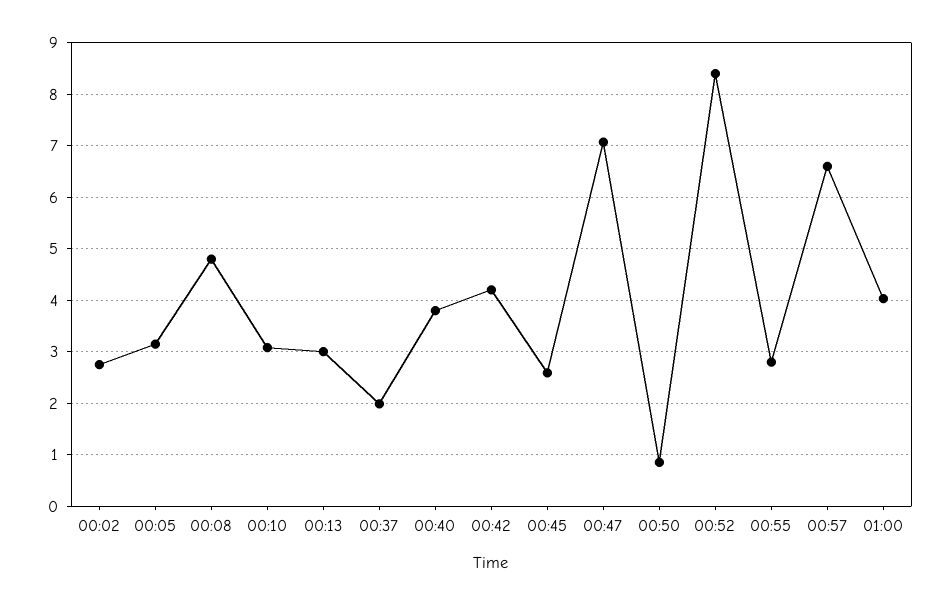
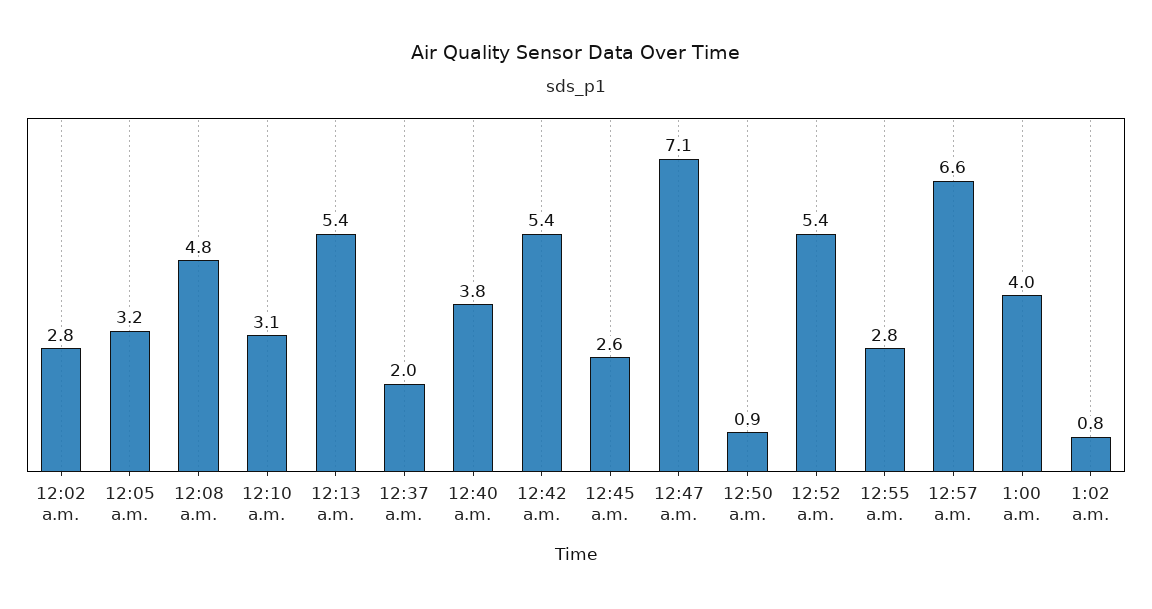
00:13: 3 -> 5.4
00:42: 4.2 -> 5.4
00:52: 8.4 -> 5.4
1:02 a.m.: none -> 0.8

